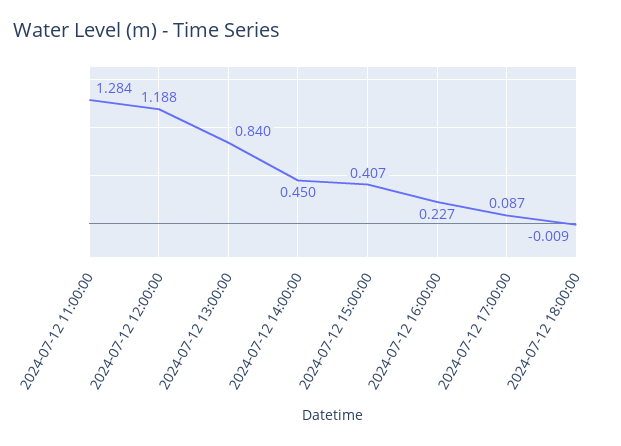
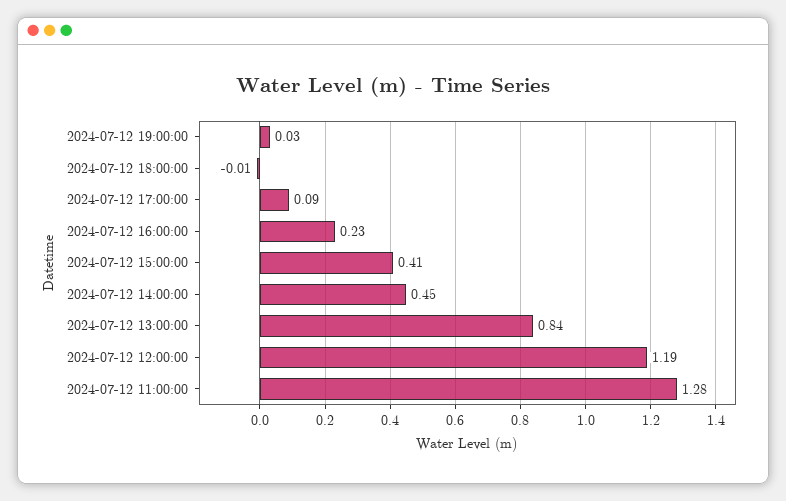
2024-07-12 19:00:00: none -> 0.03

